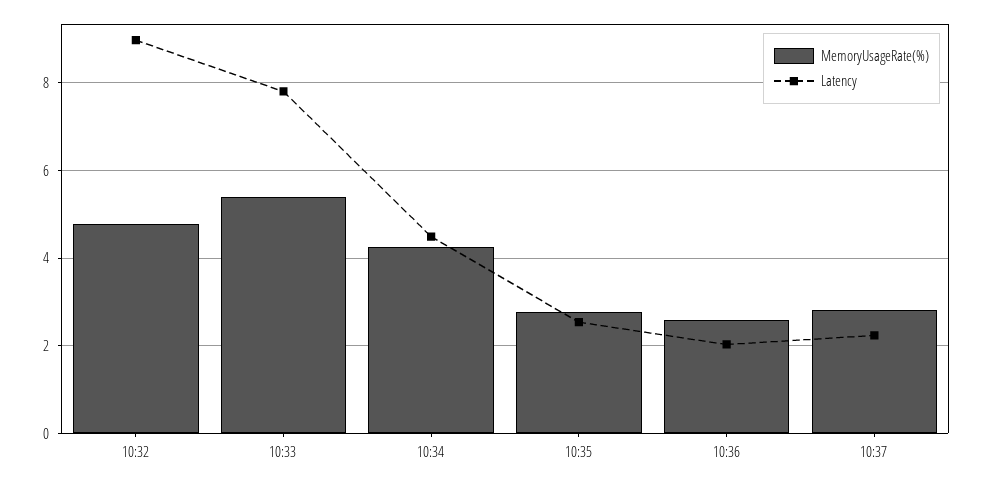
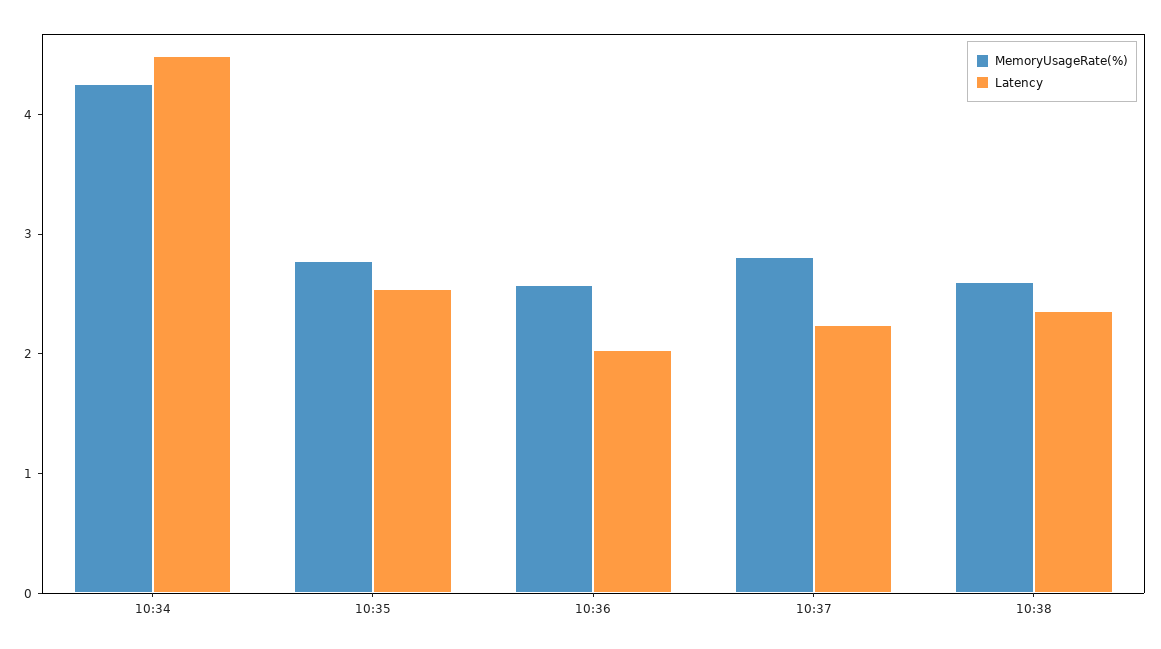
MemoryUsageRate(%), 10:32: 4.8 -> none
Latency, 10:32: 9 -> none
MemoryUsageRate(%), 10:33: 5.4 -> none
Latency, 10:33: 7.8 -> none
MemoryUsageRate(%), 10:38: none -> 2.6
Latency, 10:38: none -> 2.4

